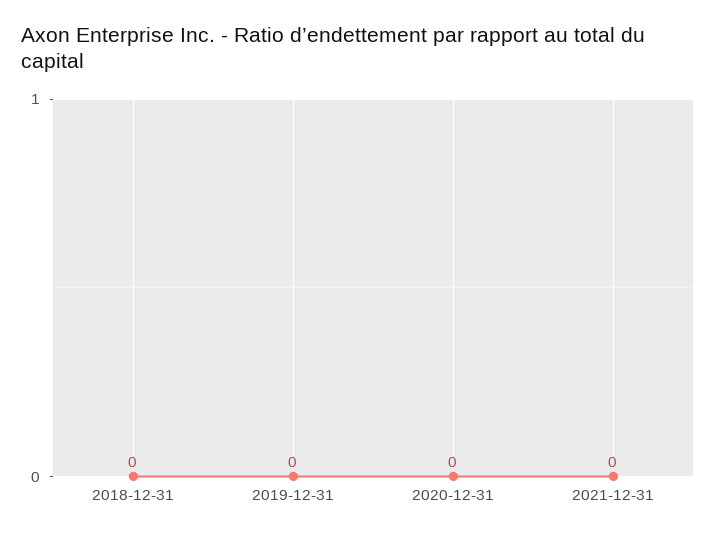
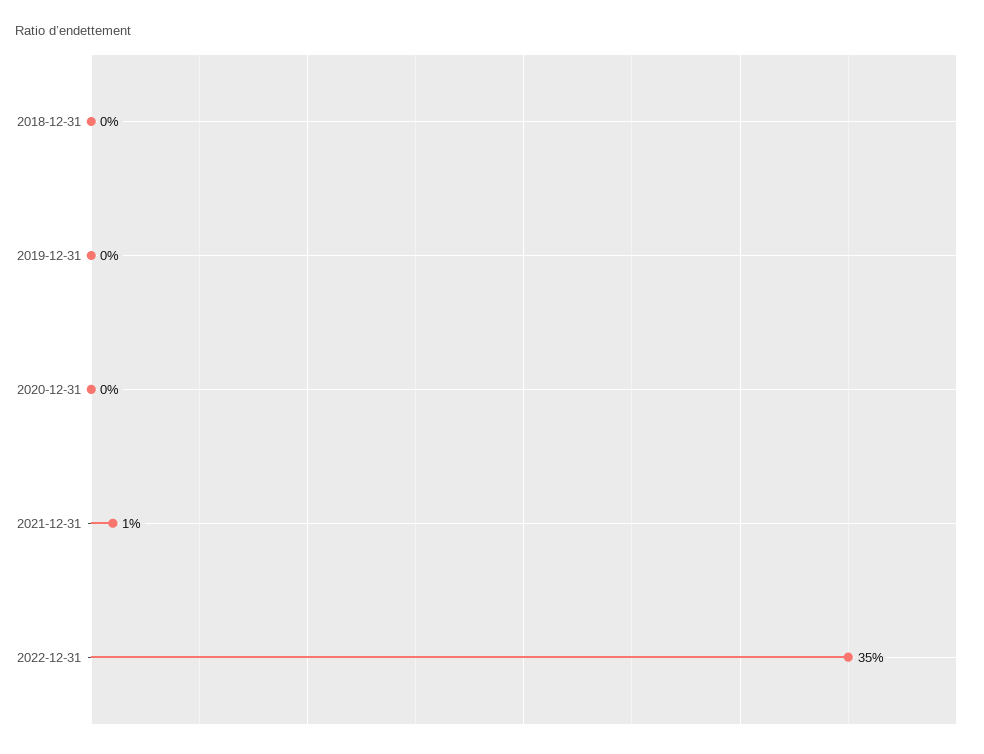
2021-12-31: 0 -> 0.01
2022-12-31: none -> 0.35

